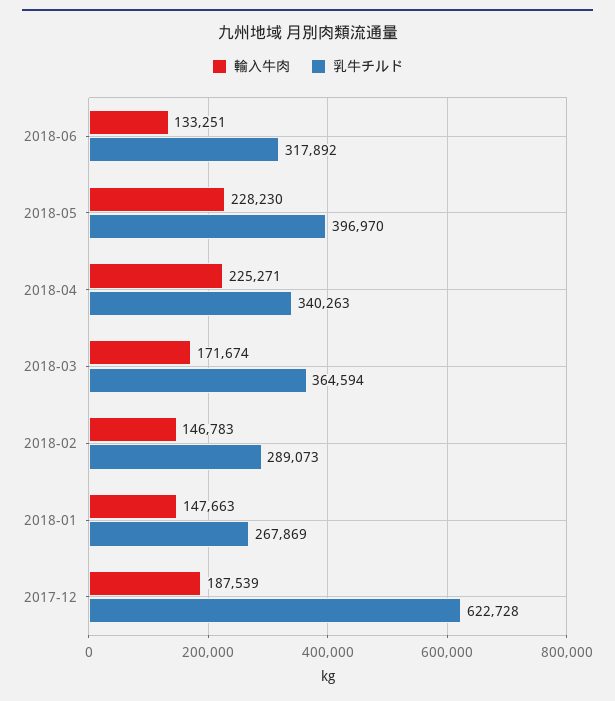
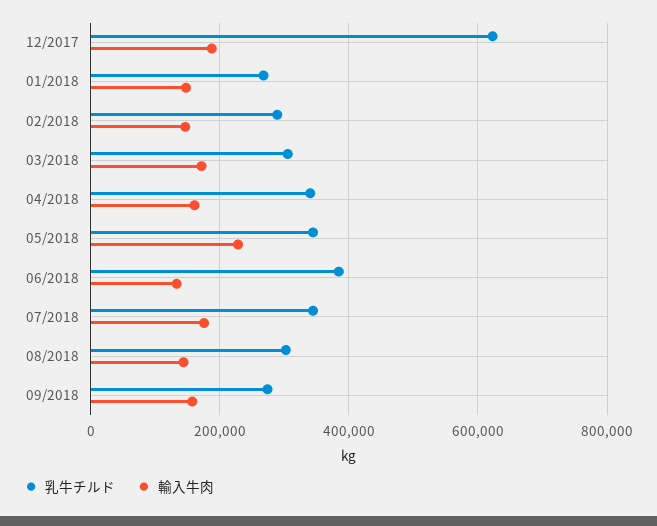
乳牛チルド, 2018-06: 317892 -> 380000
乳牛チルド, 2018-05: 396970 -> 340000
輸入牛肉, 2018-04: 225271 -> 160000
乳牛チルド, 2018-03: 364594 -> 300000
乳牛チルド, 07/2018: none -> 340000
輸入牛肉, 07/2018: none -> 180000
乳牛チルド, 08/2018: none -> 300000
輸入牛肉, 08/2018: none -> 140000
乳牛チルド, 09/2018: none -> 280000
輸入牛肉, 09/2018: none -> 160000

